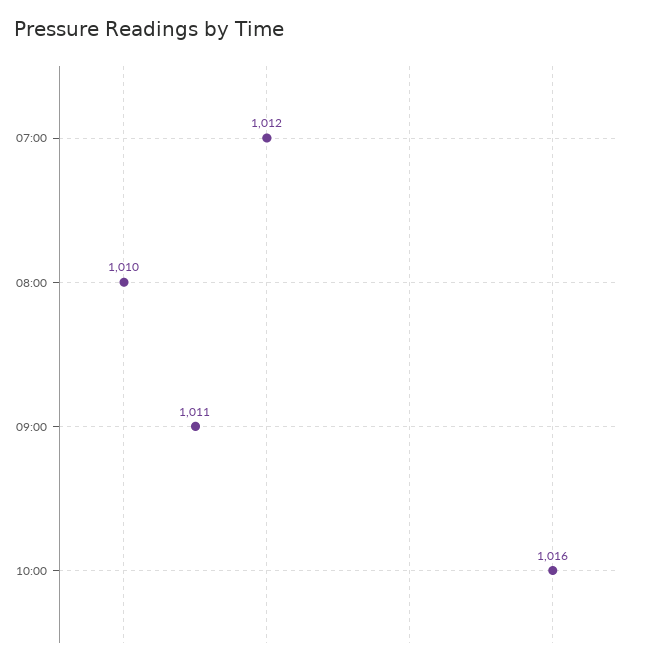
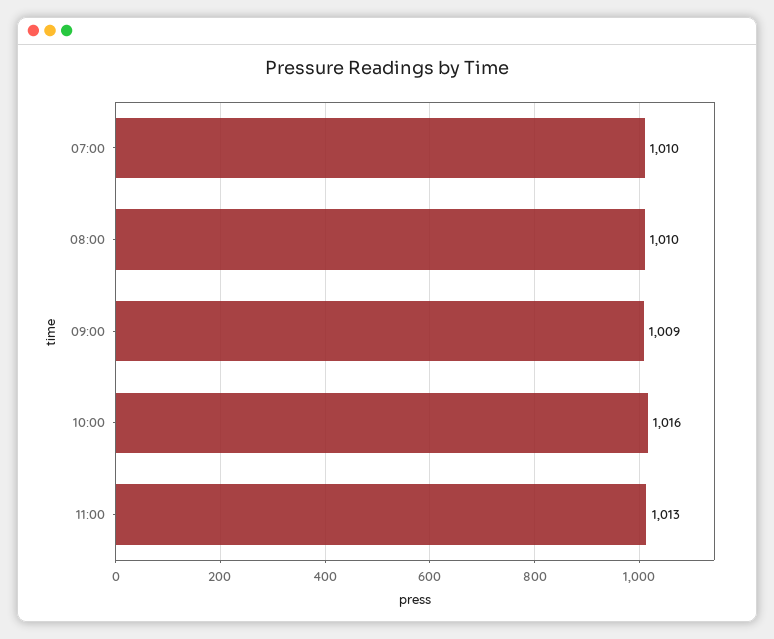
07:00: 1012 -> 1010
09:00: 1011 -> 1009
11:00: none -> 1013

